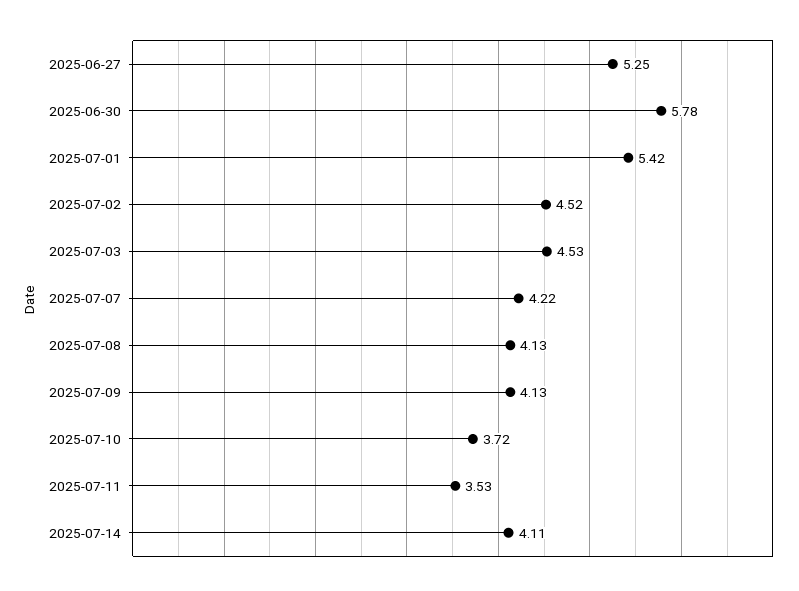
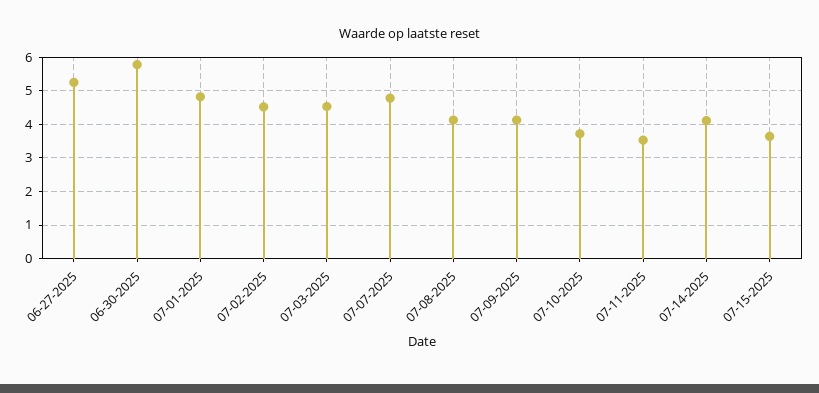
2025-07-01: 5.42 -> 4.8
2025-07-07: 4.22 -> 4.8
07-15-2025: none -> 3.6

